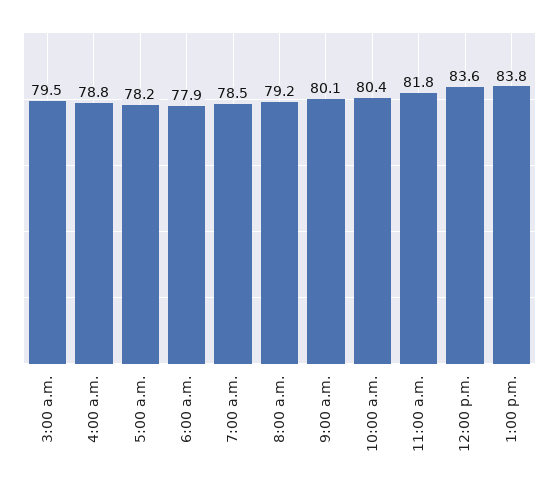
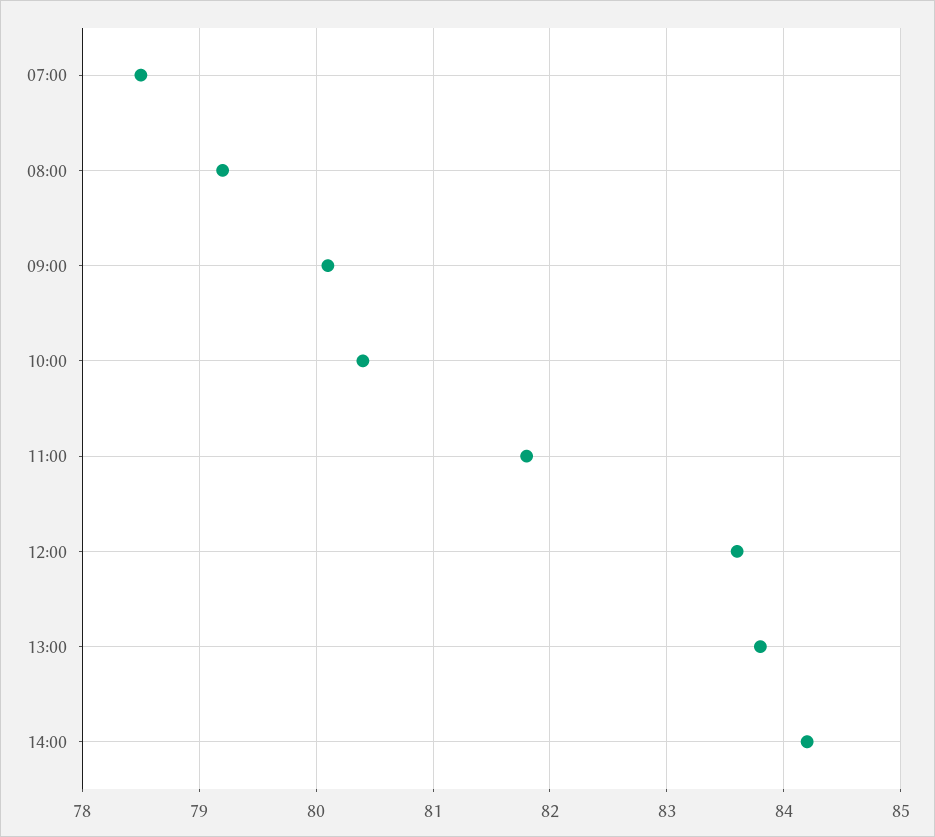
3:00 a.m.: 79.5 -> none
4:00 a.m.: 78.8 -> none
5:00 a.m.: 78.2 -> none
6:00 a.m.: 77.9 -> none
14:00: none -> 84.2

